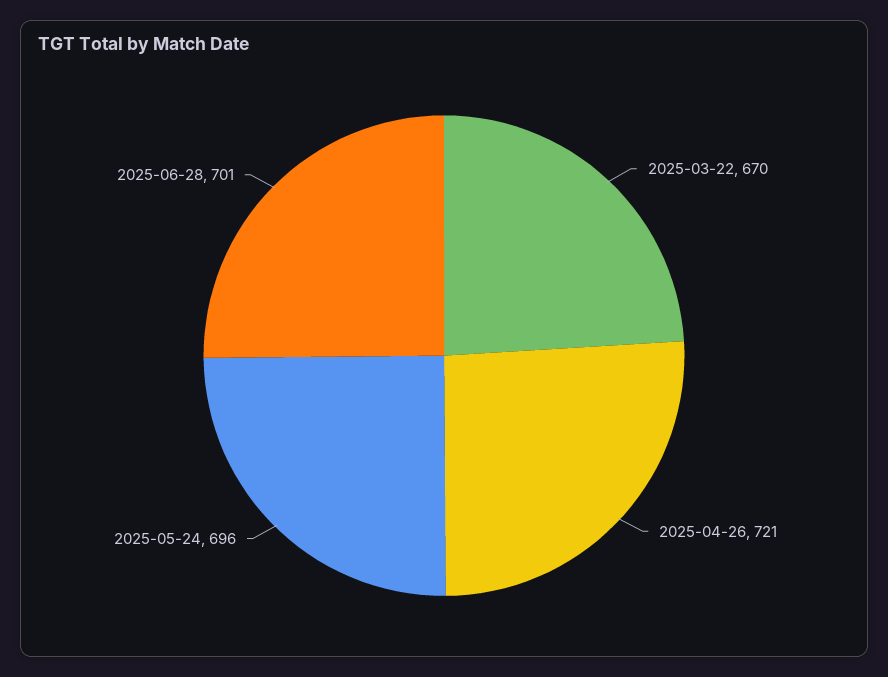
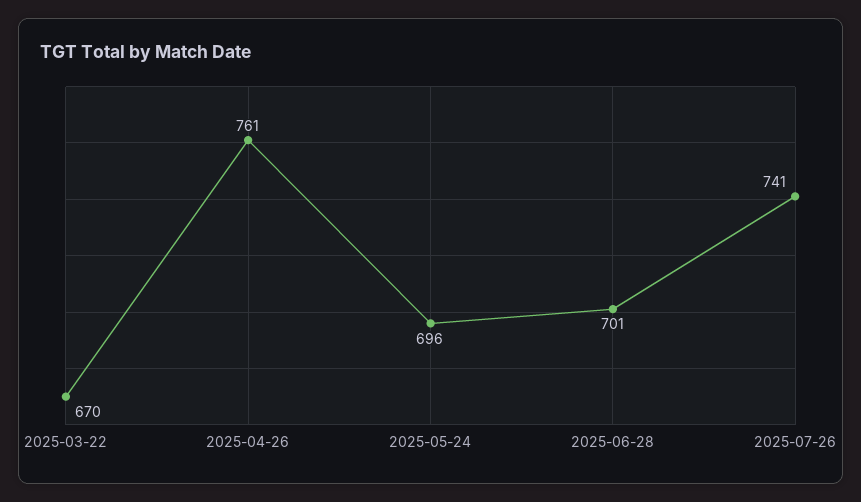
2025-04-26: 721 -> 761
2025-07-26: none -> 741

